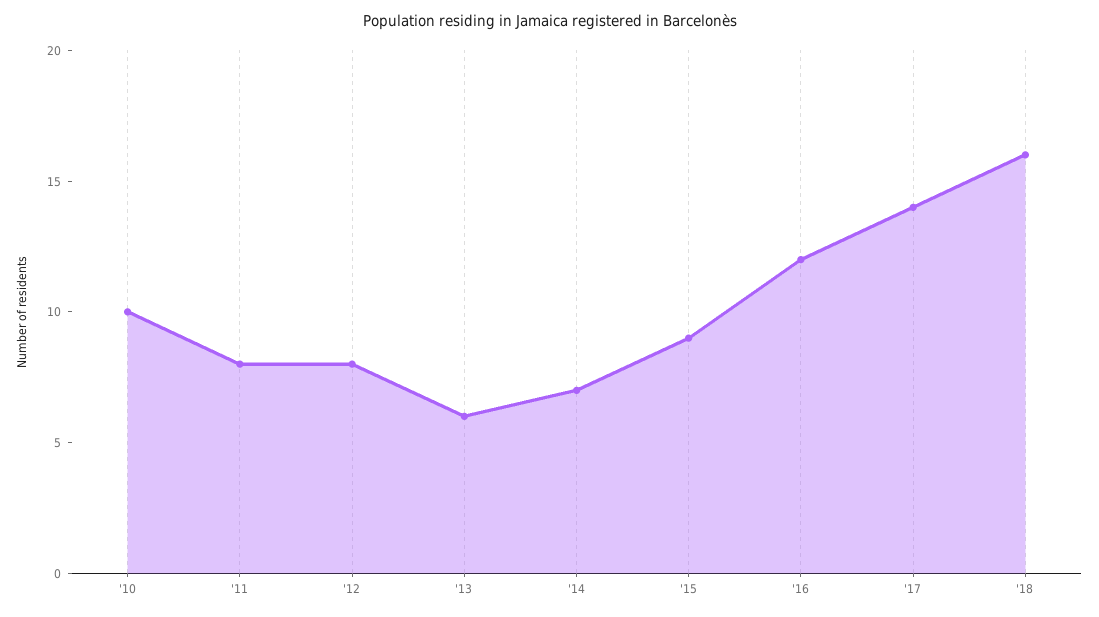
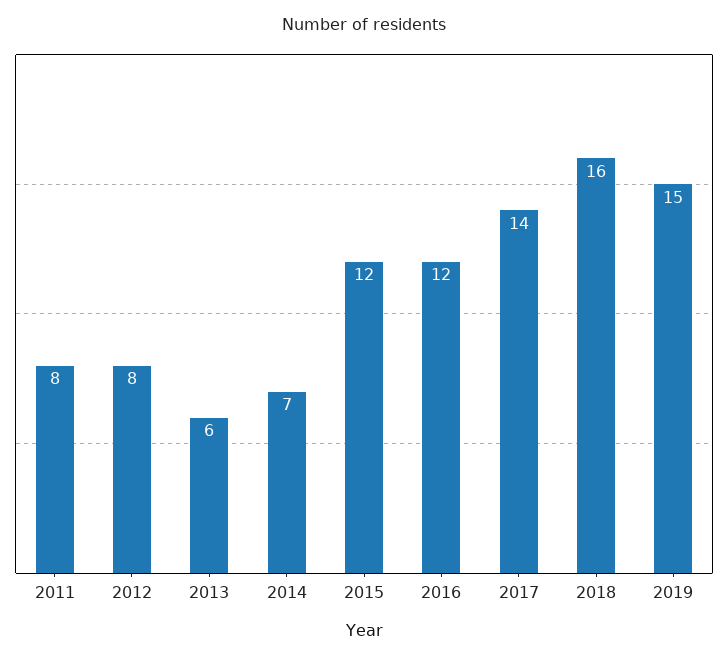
'10: 10 -> none
'15: 9 -> 12
2019: none -> 15

